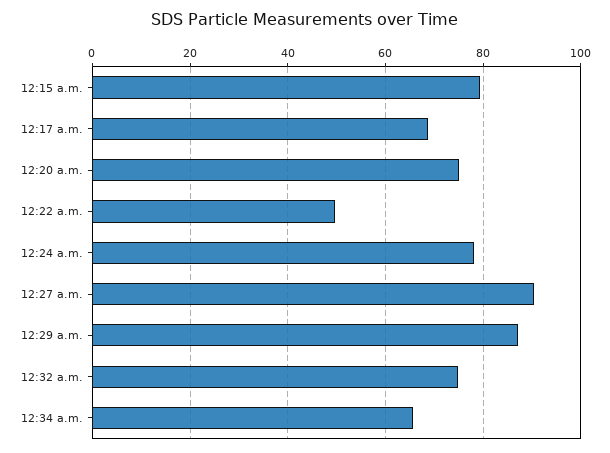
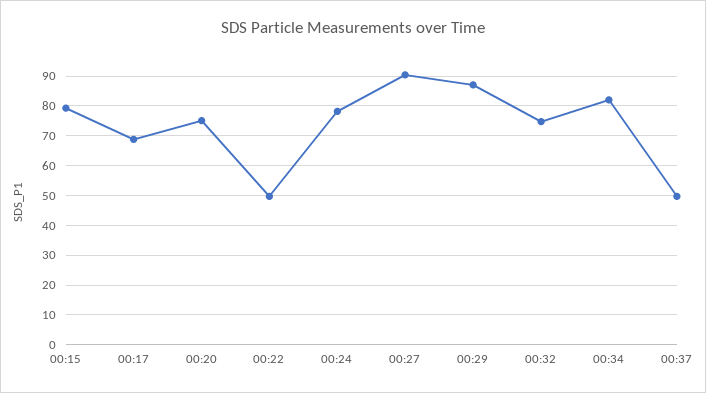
12:34 a.m.: 66 -> 82.5
00:37: none -> 50

